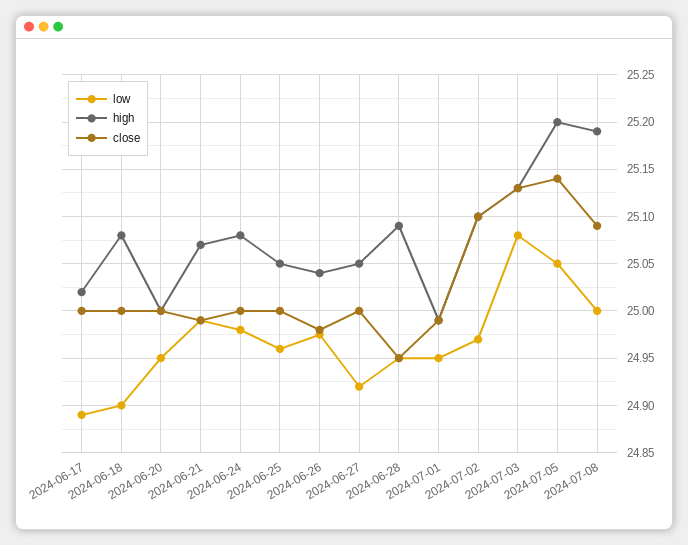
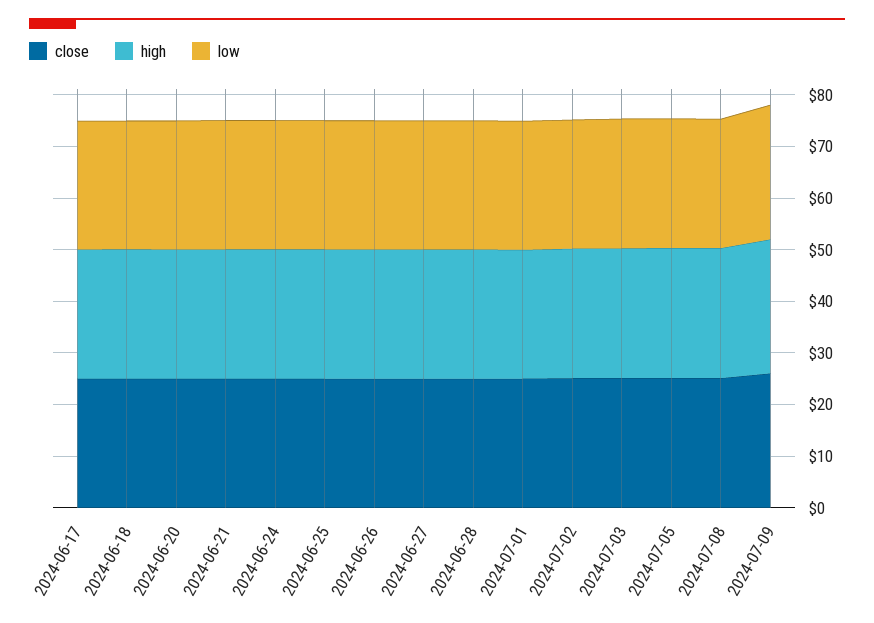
close, 2024-07-09: none -> 26
high, 2024-07-09: none -> 26
low, 2024-07-09: none -> 26

